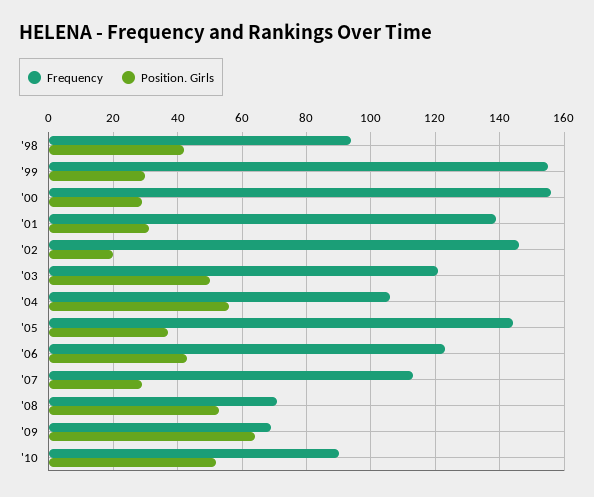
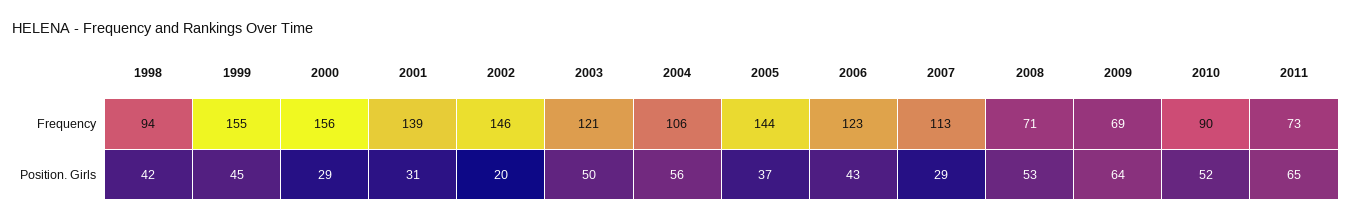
Position. Girls, '99: 30 -> 45
Frequency, 2011: none -> 73
Position. Girls, 2011: none -> 65

